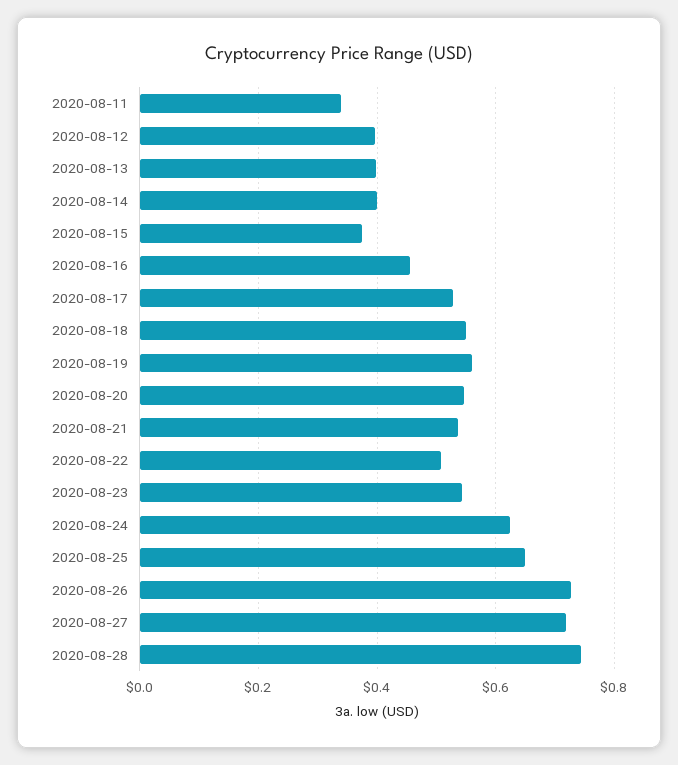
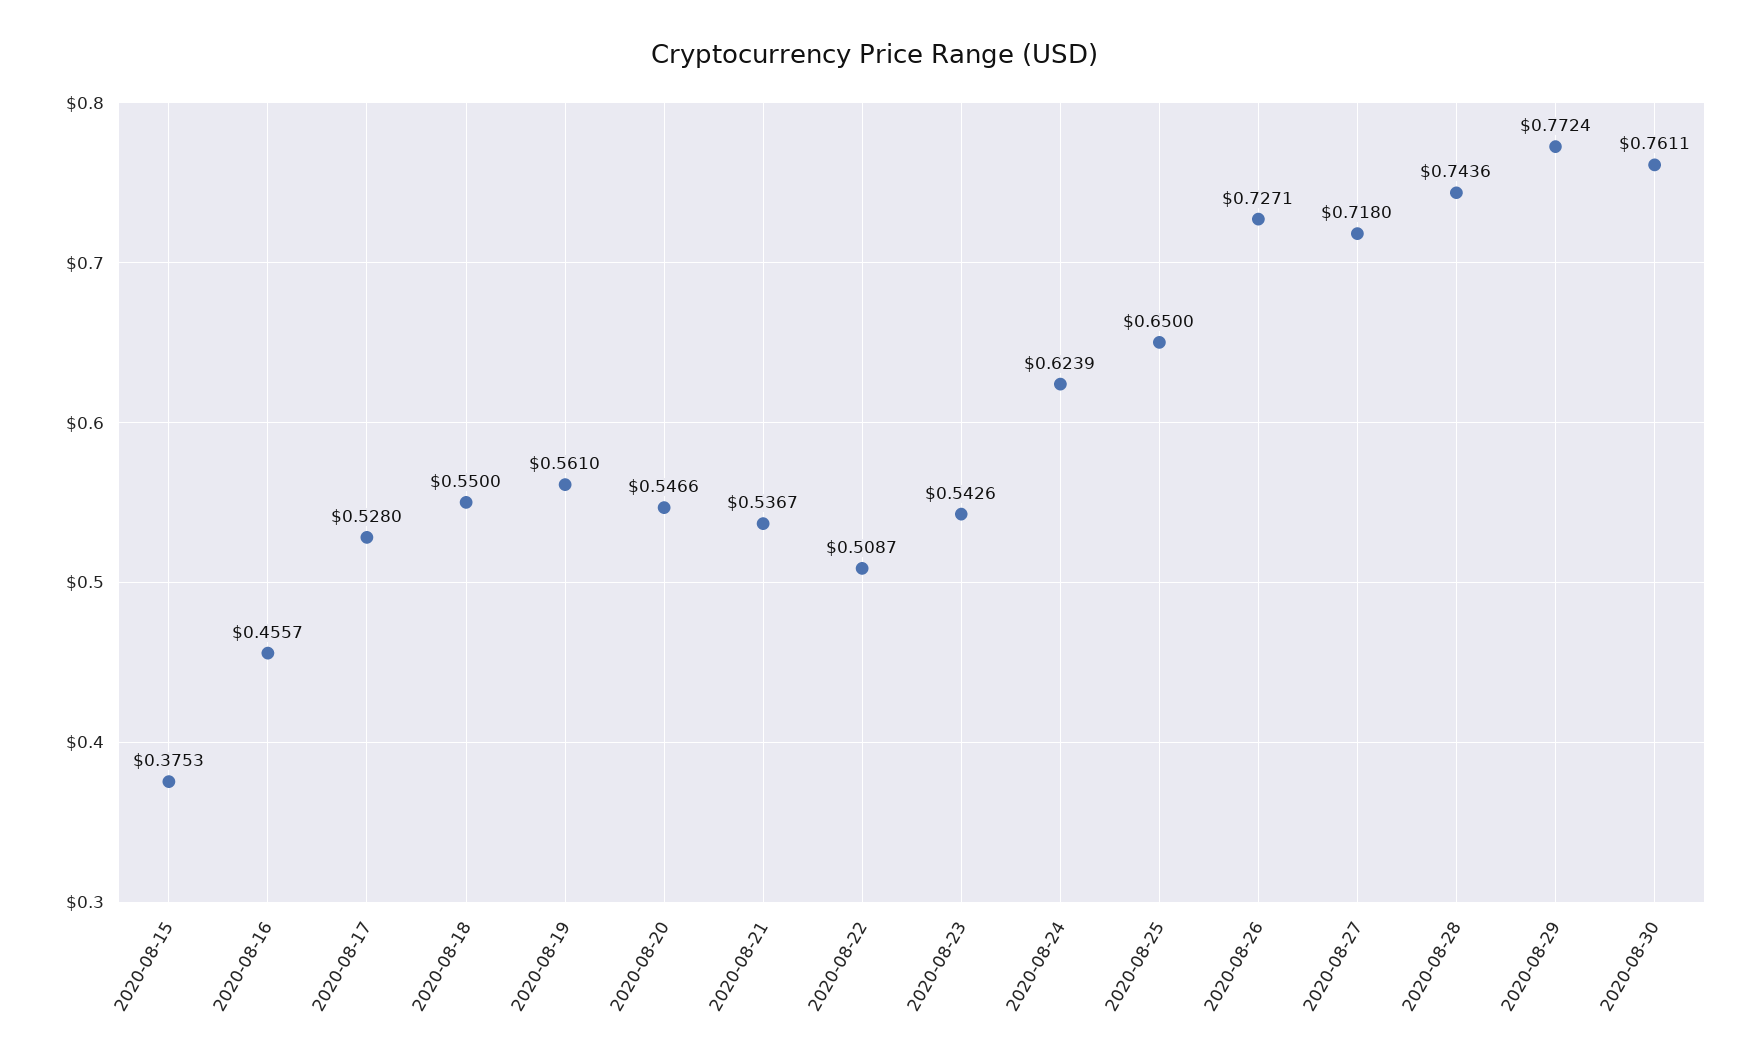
2020-08-11: 0.34 -> none
2020-08-12: 0.4 -> none
2020-08-13: 0.4 -> none
2020-08-14: 0.4 -> none
2020-08-29: none -> 0.7724
2020-08-30: none -> 0.7611

